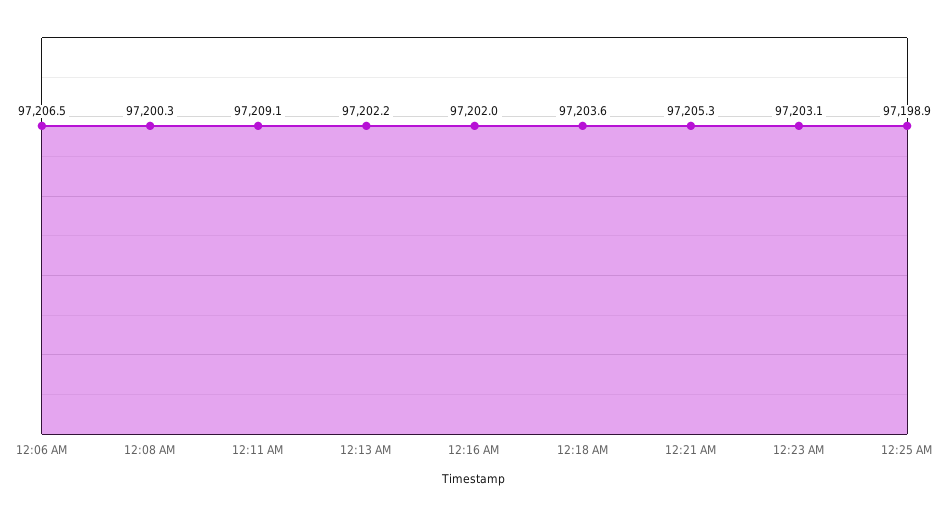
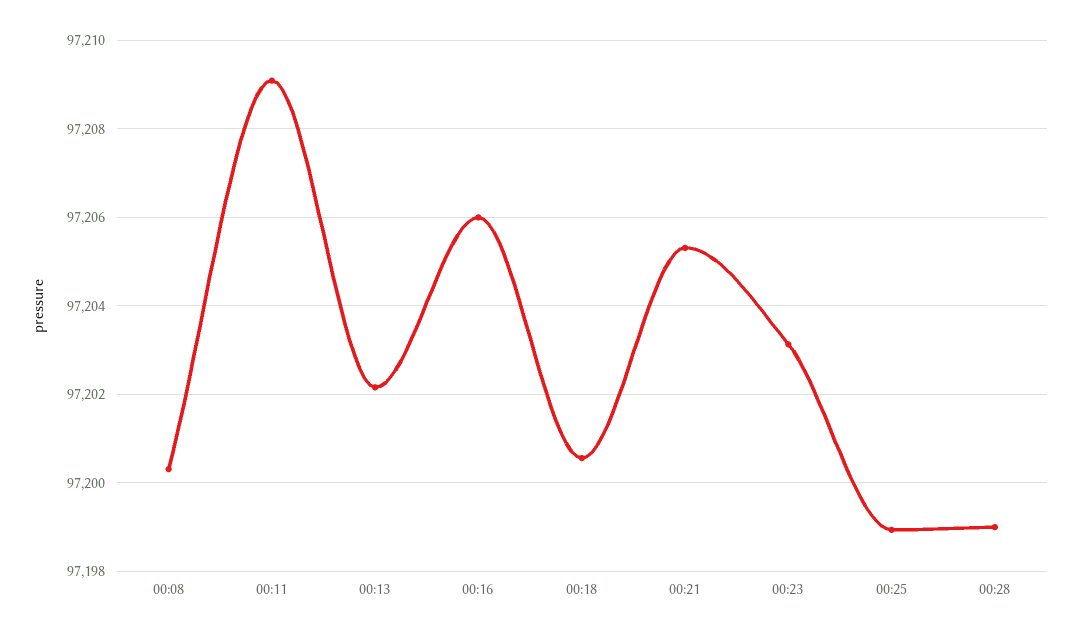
12:06 AM: 97206.5 -> none
12:16 AM: 97202 -> 97206
12:18 AM: 97203.6 -> 97200.6
00:28: none -> 97199

